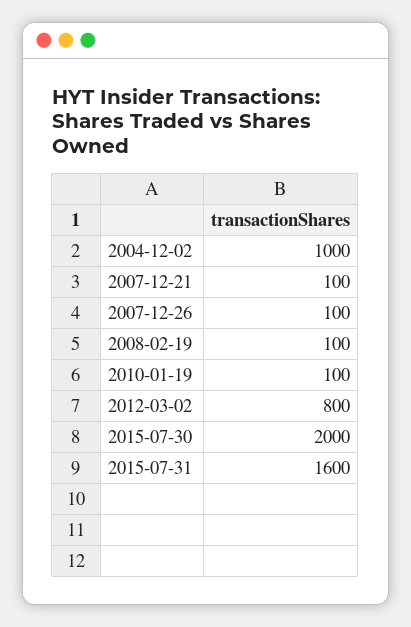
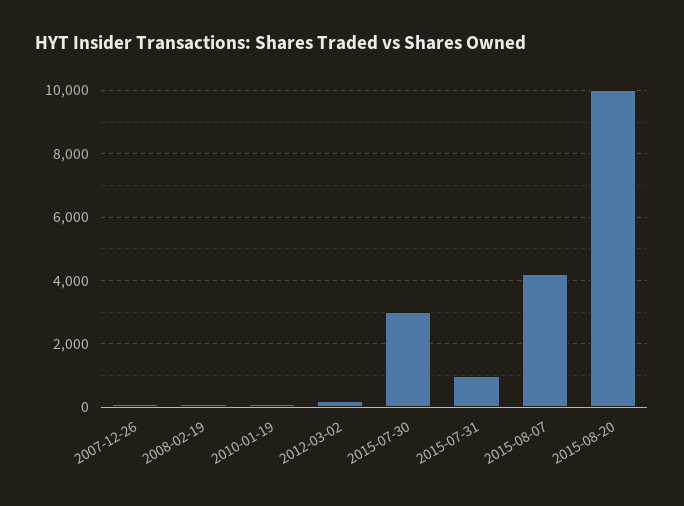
2004-12-02: 1000 -> none
2007-12-21: 100 -> none
2012-03-02: 800 -> 200
2015-07-30: 2000 -> 3000
2015-07-31: 1600 -> 1000
2015-08-07: none -> 4200
2015-08-20: none -> 10000

